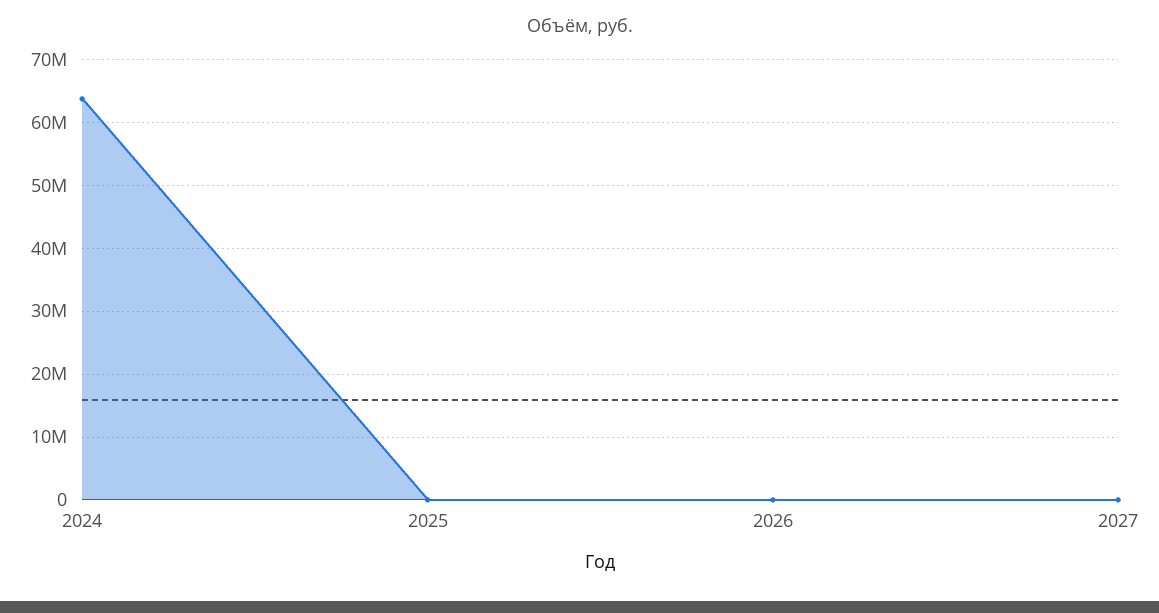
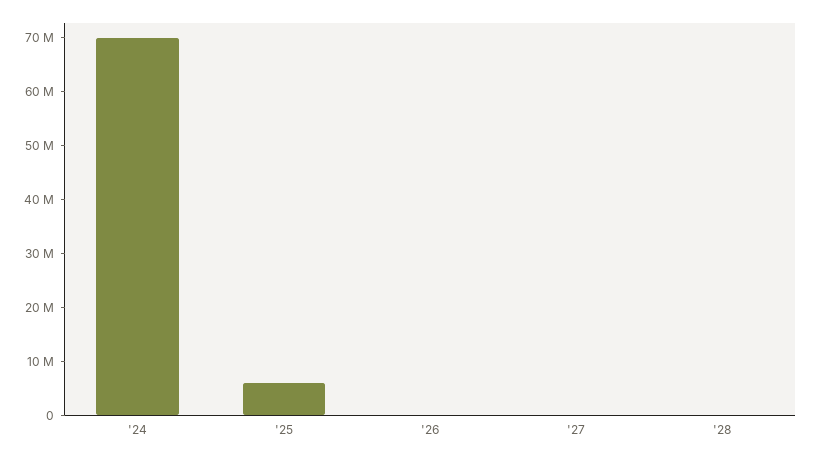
2024: 64000000 -> 70000000
2025: 0 -> 6000000
'28: none -> 0

